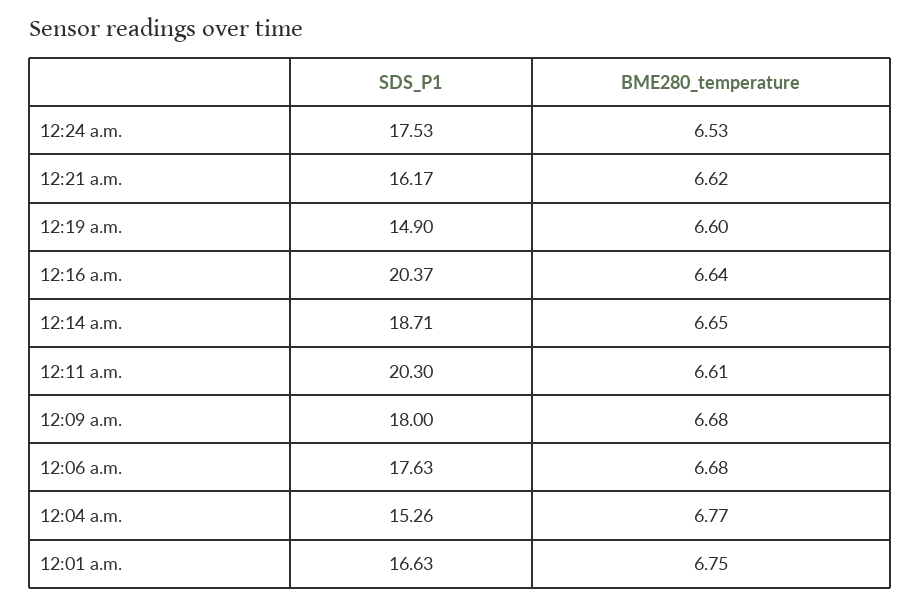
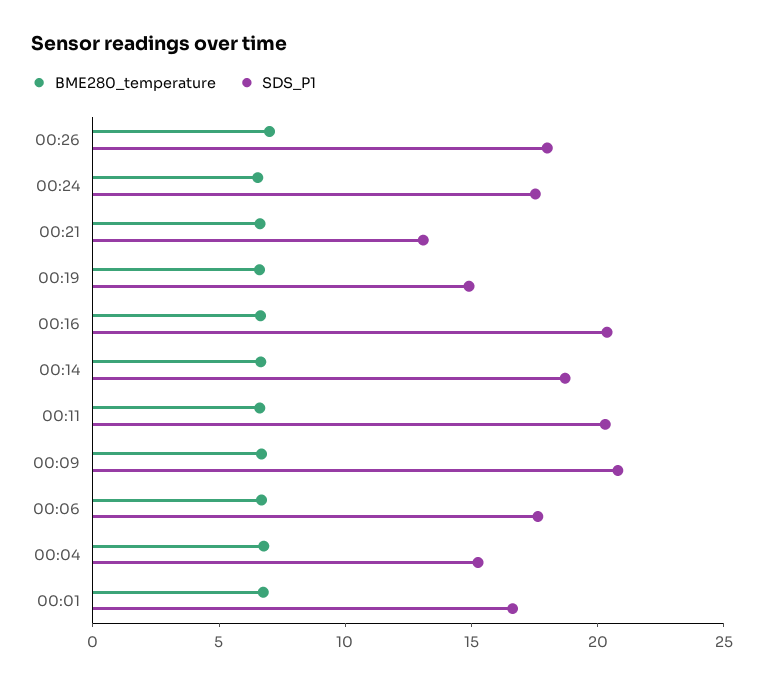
SDS_P1, 12:21 a.m.: 16.17 -> 13
SDS_P1, 12:09 a.m.: 18 -> 21
BME280_temperature, 00:26: none -> 7
SDS_P1, 00:26: none -> 18

